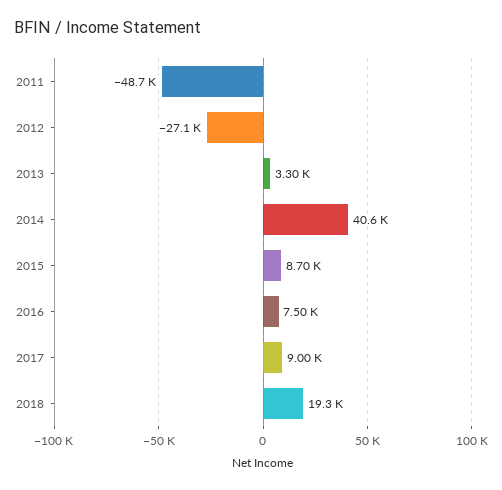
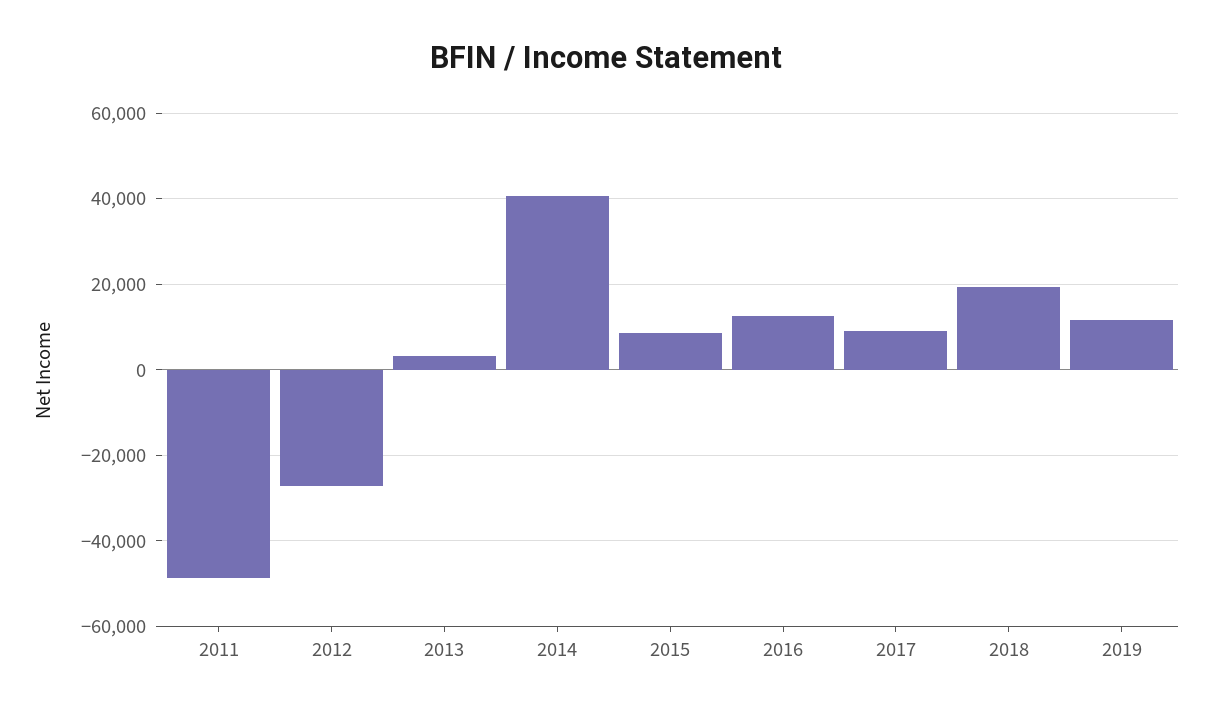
2016: 7500 -> 12000
2019: none -> 12000

